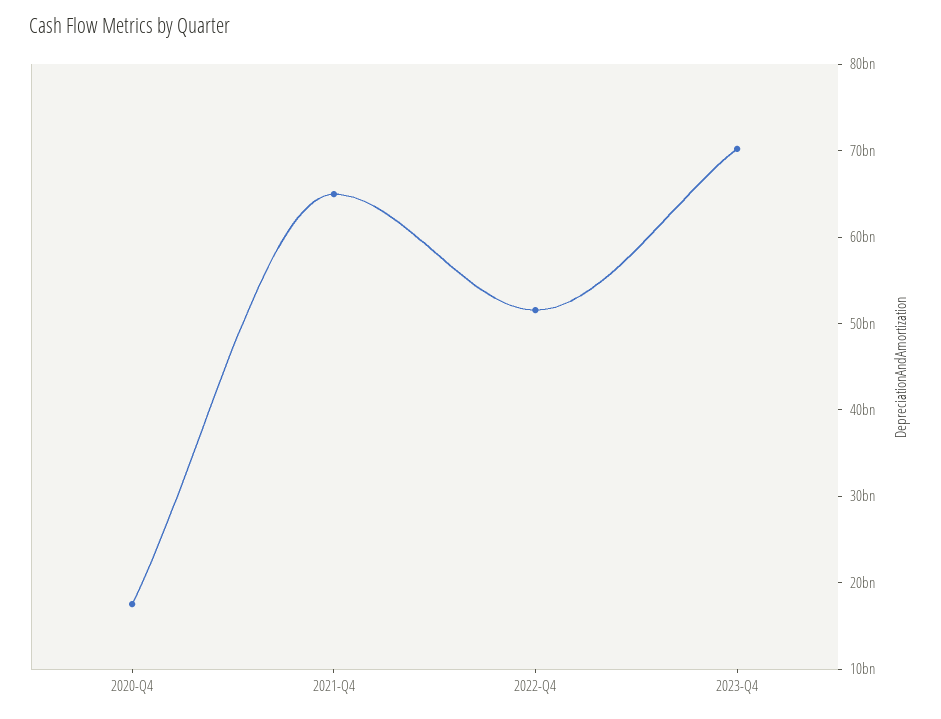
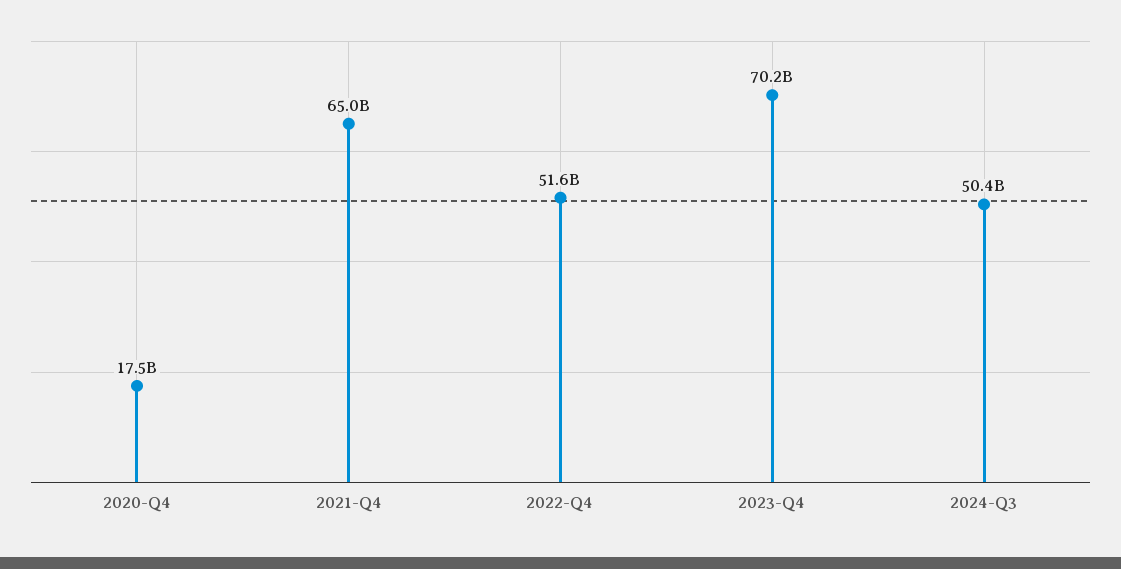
2024-Q3: none -> 50400000000

